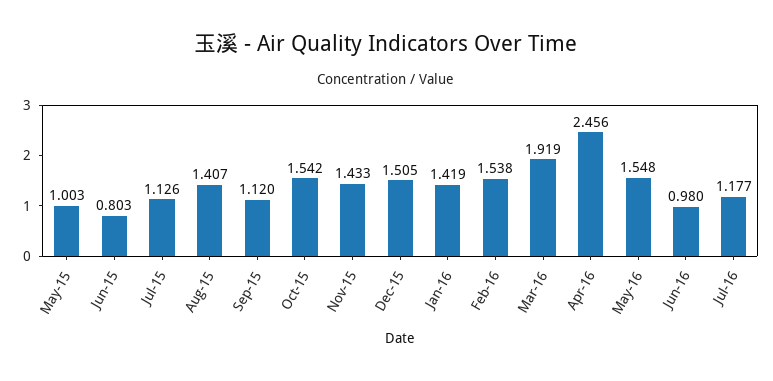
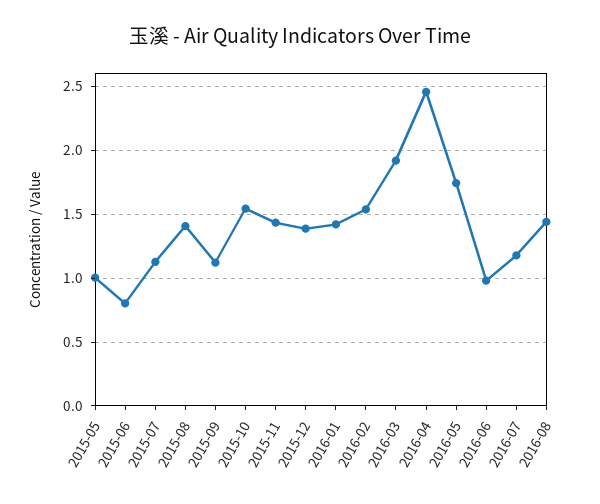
Dec-15: 1.505 -> 1.4
May-16: 1.548 -> 1.75
2016-08: none -> 1.45

